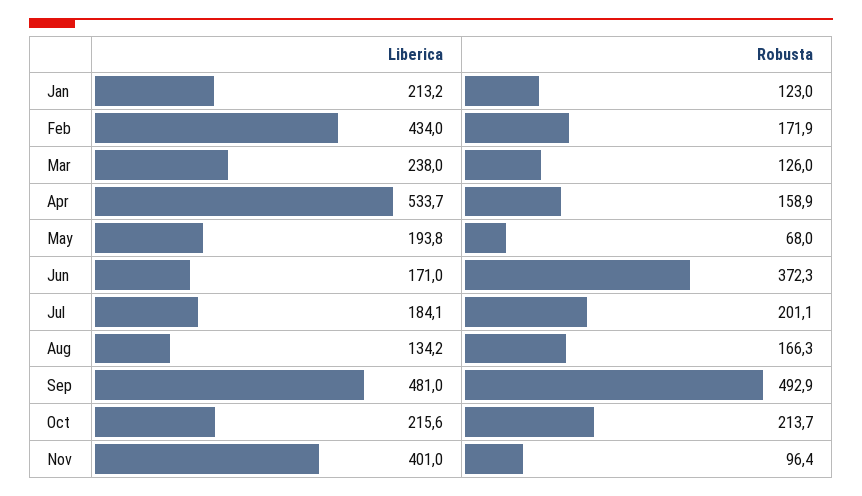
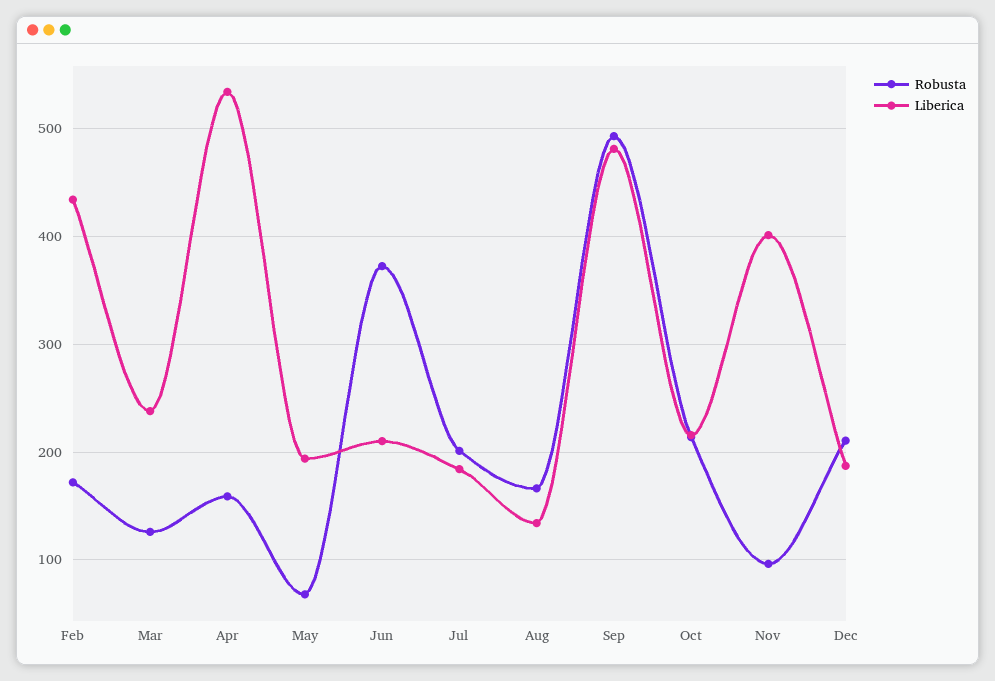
Liberica, Jan: 213.2 -> none
Robusta, Jan: 123 -> none
Liberica, Jun: 171 -> 210
Robusta, Dec: none -> 210
Liberica, Dec: none -> 190

